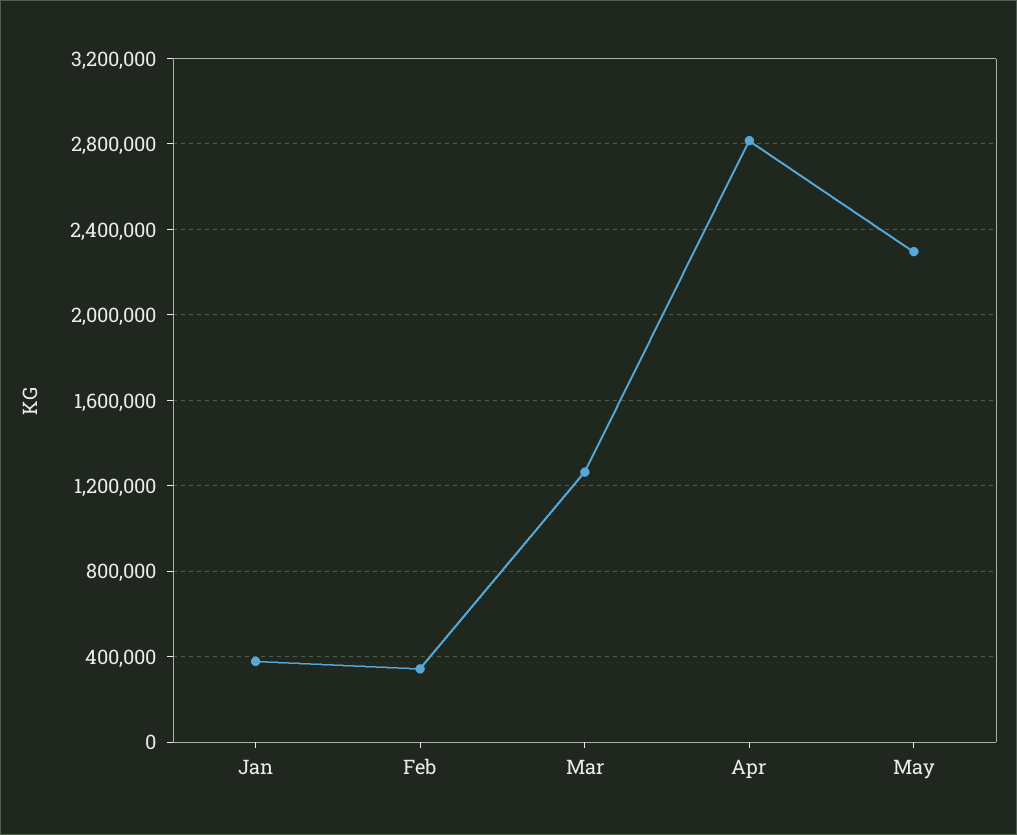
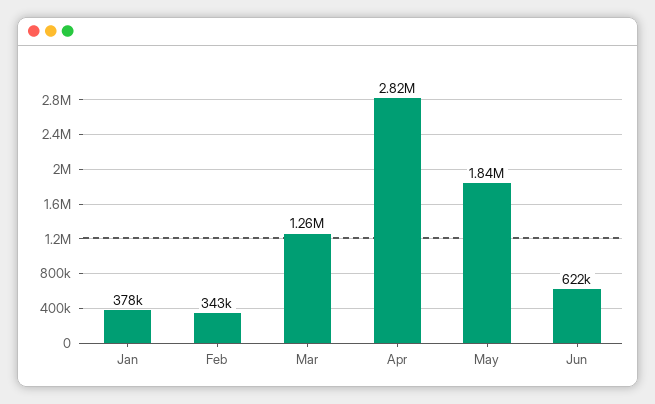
May: 2300000 -> 1840000
Jun: none -> 622000

